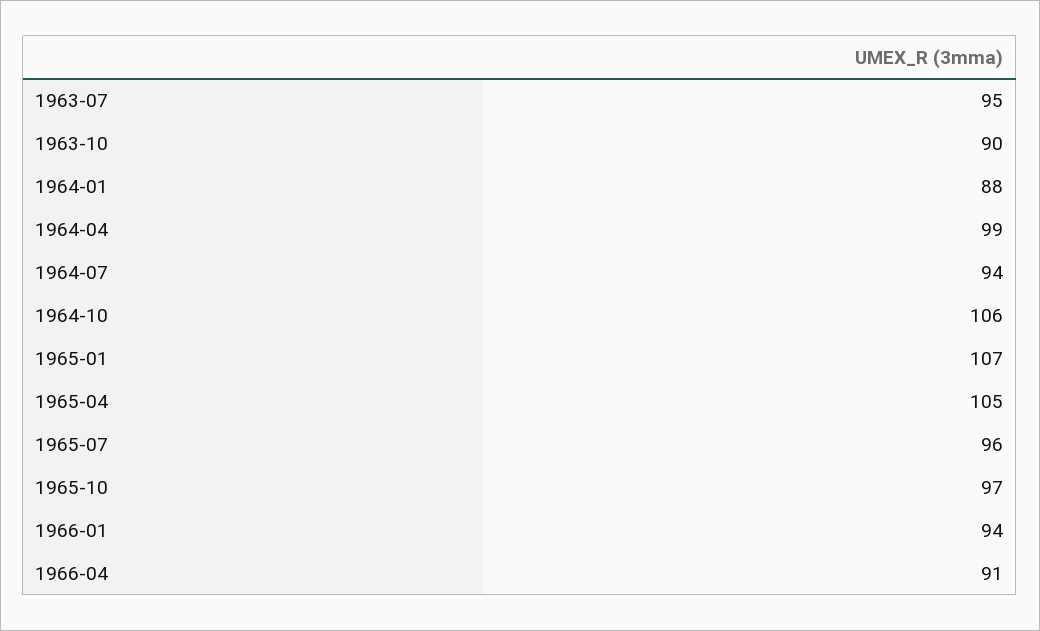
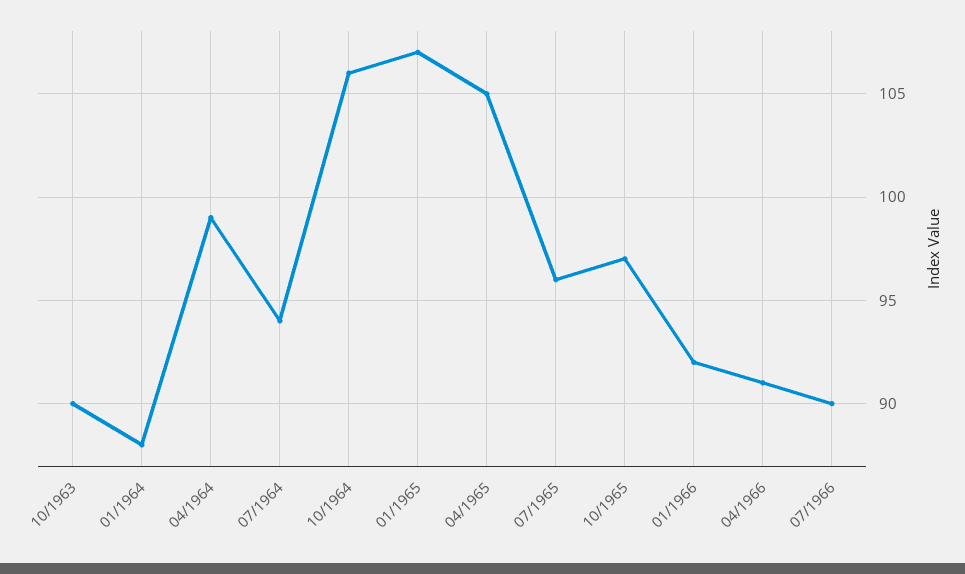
1963-07: 95 -> none
1966-01: 94 -> 92
07/1966: none -> 90

